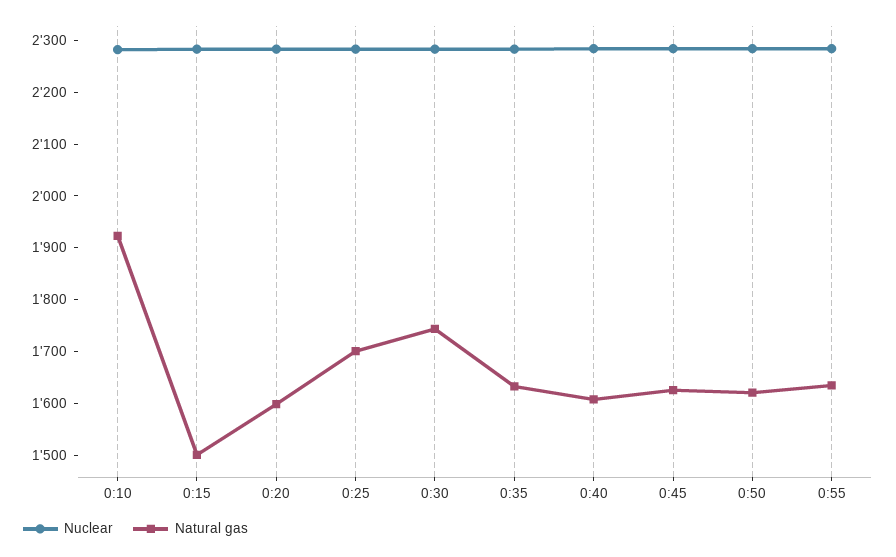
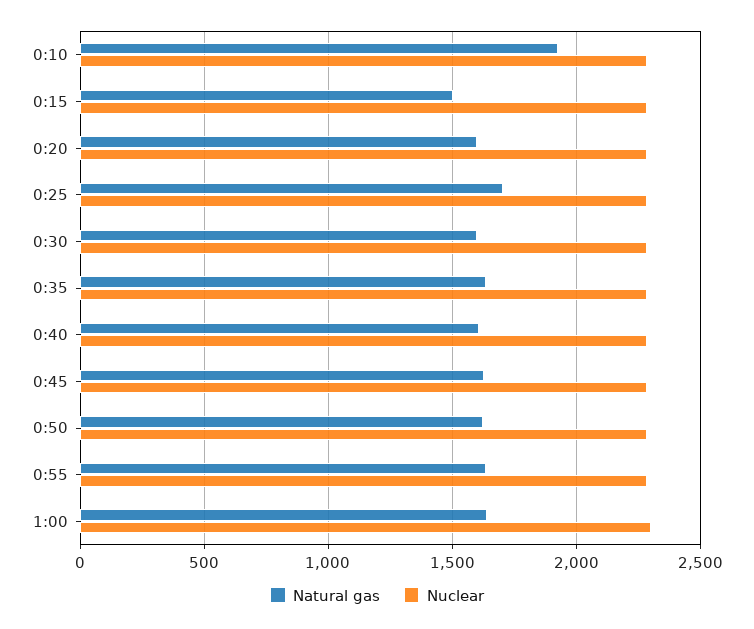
Natural gas, 0:30: 1740 -> 1600
Natural gas, 1:00: none -> 1650
Nuclear, 1:00: none -> 2300

